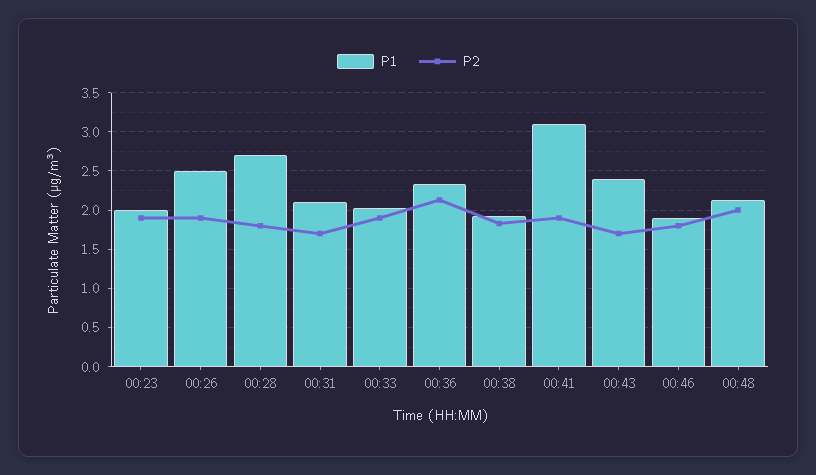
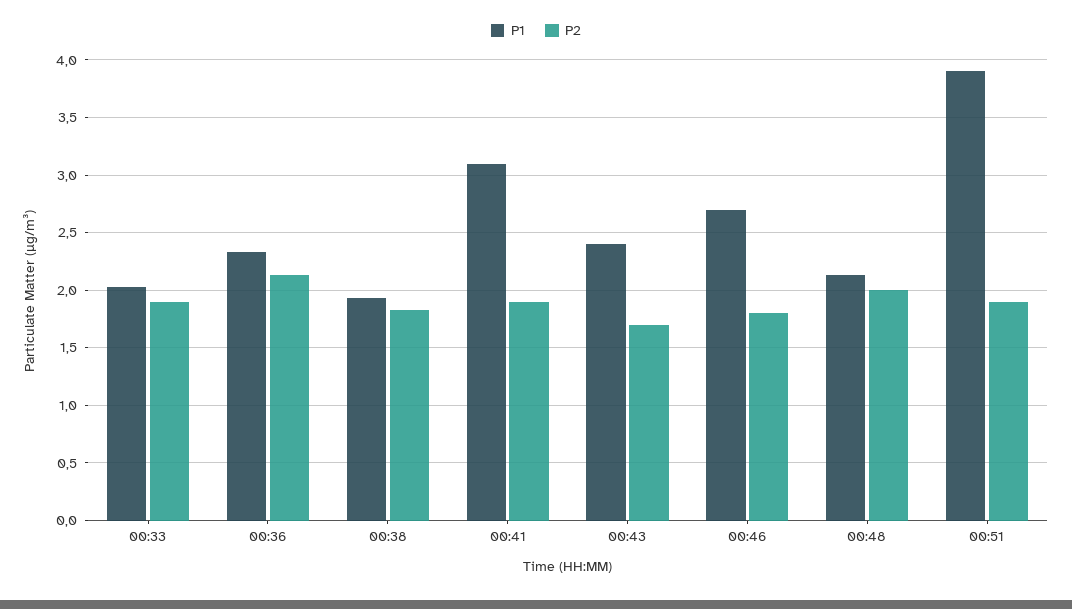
P1, 00:23: 2 -> none
P2, 00:23: 1.9 -> none
P1, 00:26: 2.5 -> none
P2, 00:26: 1.9 -> none
P1, 00:28: 2.7 -> none
P2, 00:28: 1.8 -> none
P1, 00:31: 2.1 -> none
P2, 00:31: 1.7 -> none
P1, 00:46: 1.9 -> 2.7
P1, 00:51: none -> 3.9
P2, 00:51: none -> 1.9

